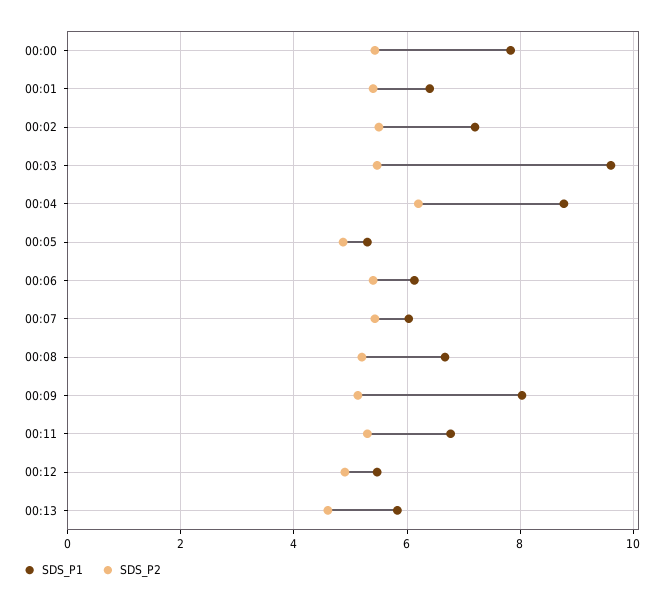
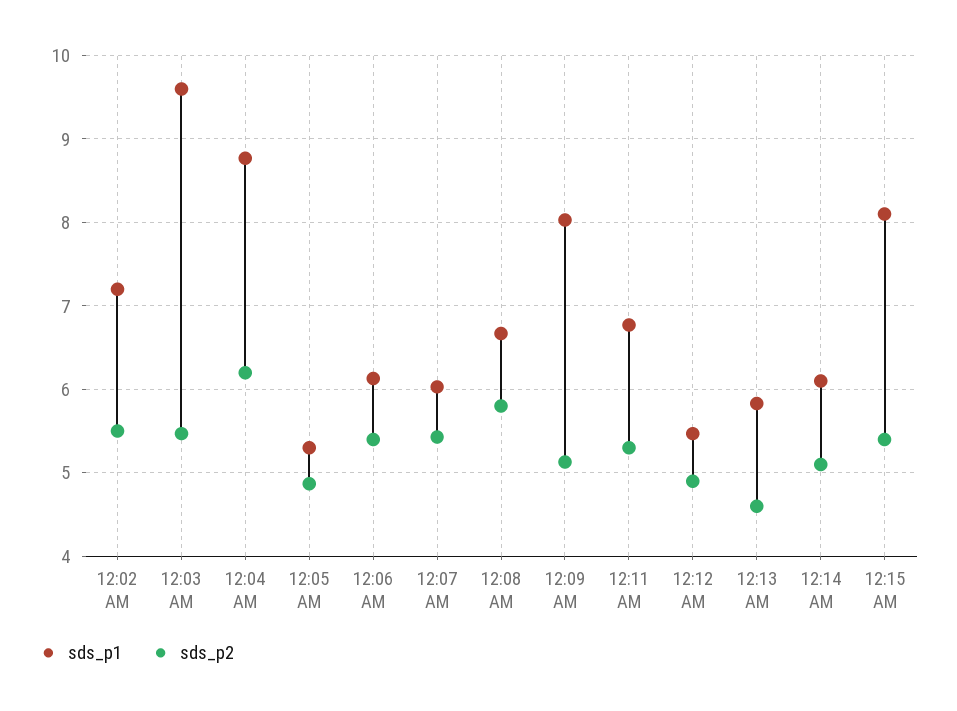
SDS_P1, 00:00: 7.8 -> none
SDS_P2, 00:00: 5.4 -> none
SDS_P1, 00:01: 6.4 -> none
SDS_P2, 00:01: 5.4 -> none
SDS_P2, 00:08: 5.2 -> 5.8
SDS_P1, 12:14 AM: none -> 6.1
SDS_P2, 12:14 AM: none -> 5.1
SDS_P1, 12:15 AM: none -> 8.1
SDS_P2, 12:15 AM: none -> 5.4

